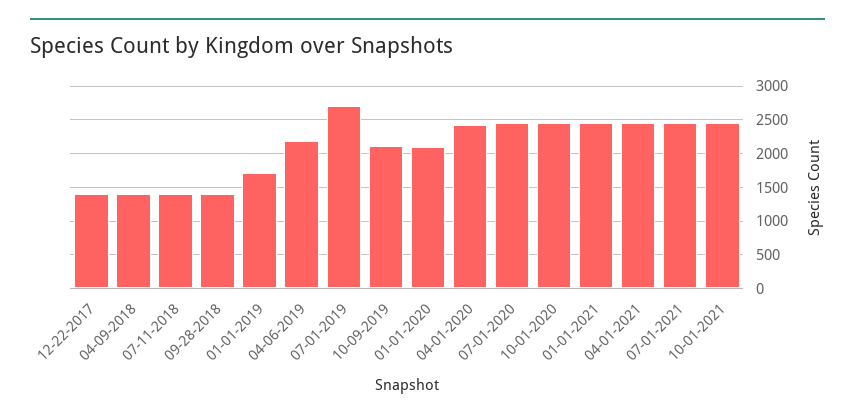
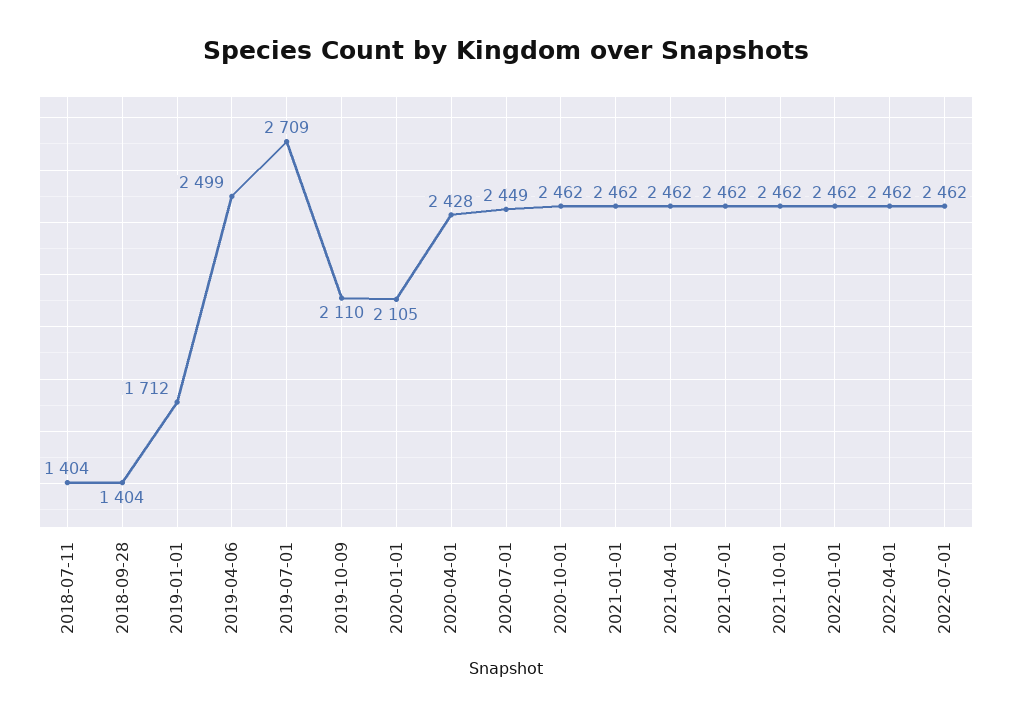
12-22-2017: 1400 -> none
04-09-2018: 1400 -> none
04-06-2019: 2200 -> 2499
2022-01-01: none -> 2462
2022-04-01: none -> 2462
2022-07-01: none -> 2462

